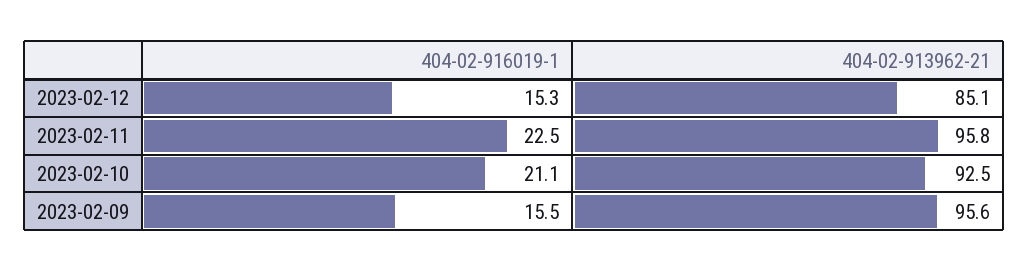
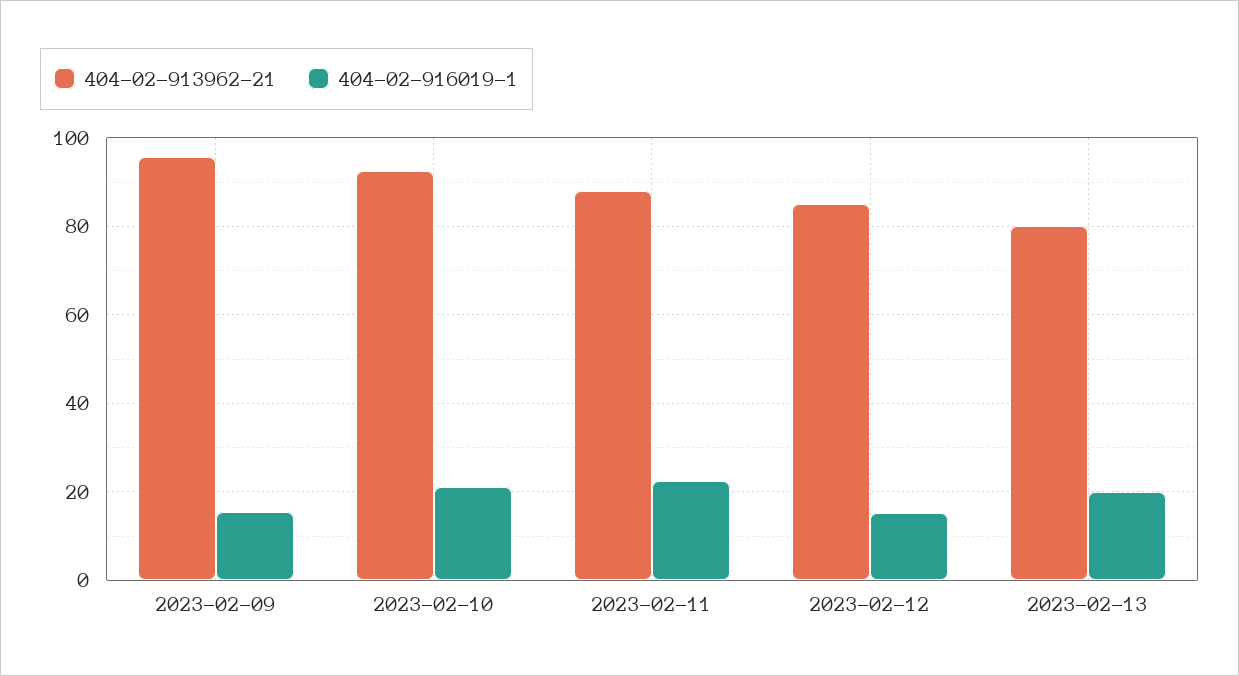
404-02-913962-21, 2023-02-11: 95.8 -> 88
404-02-913962-21, 2023-02-13: none -> 80
404-02-916019-1, 2023-02-13: none -> 20

